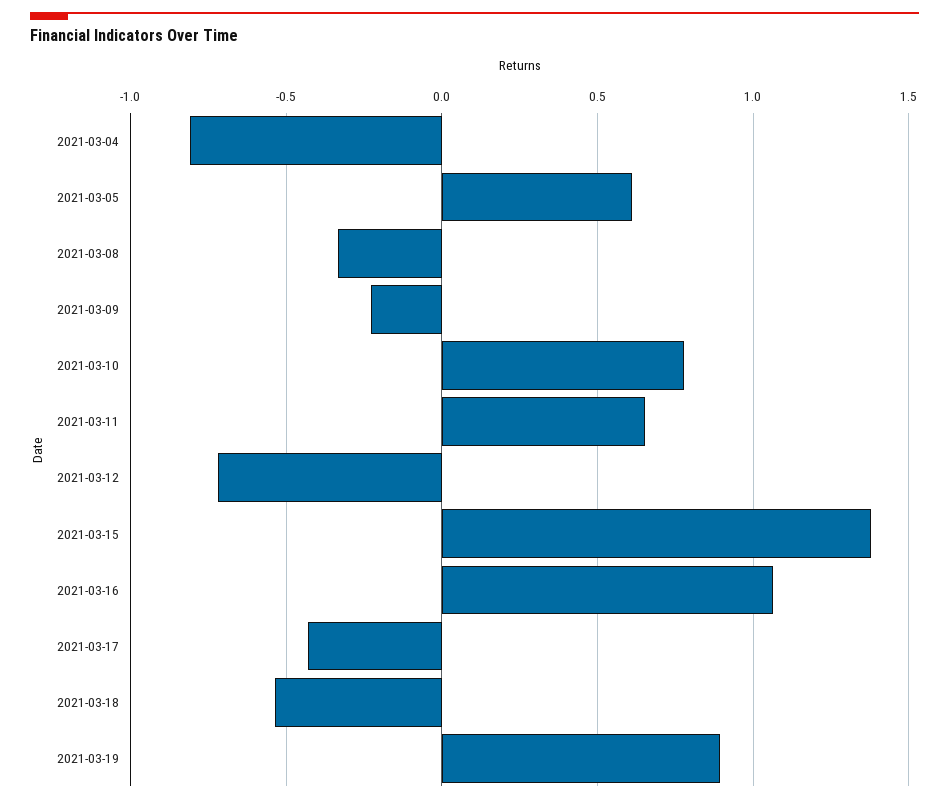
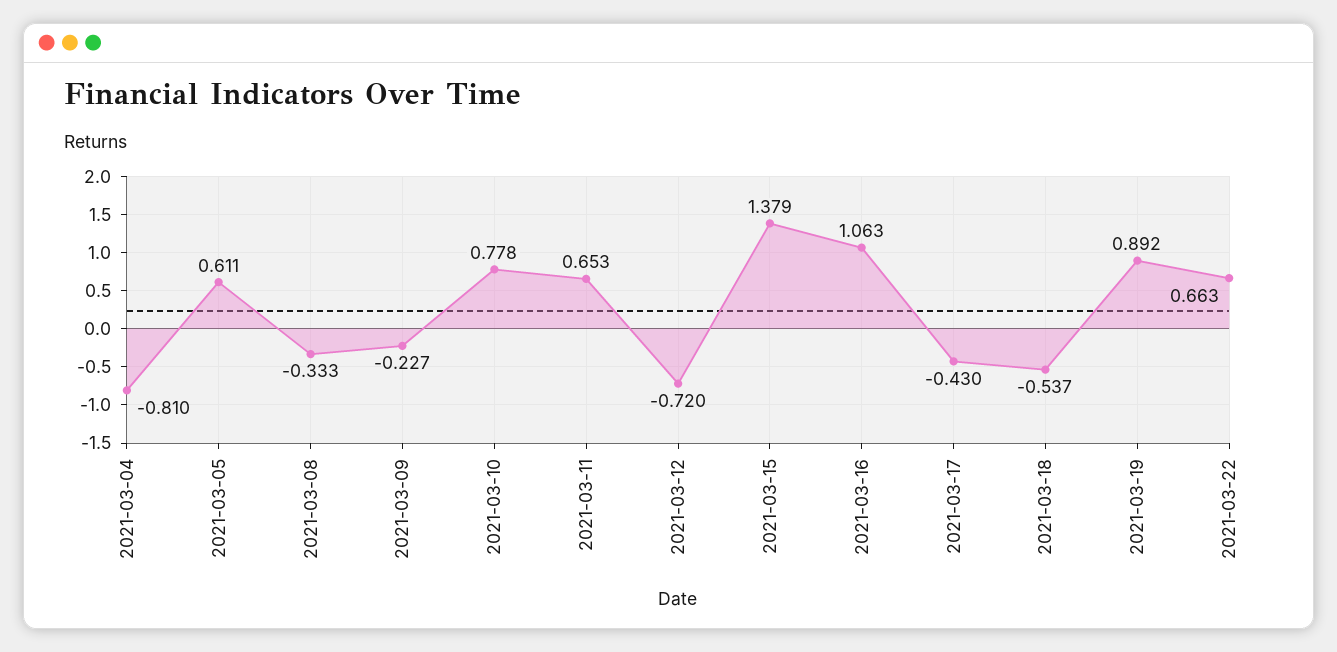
2021-03-22: none -> 0.663

